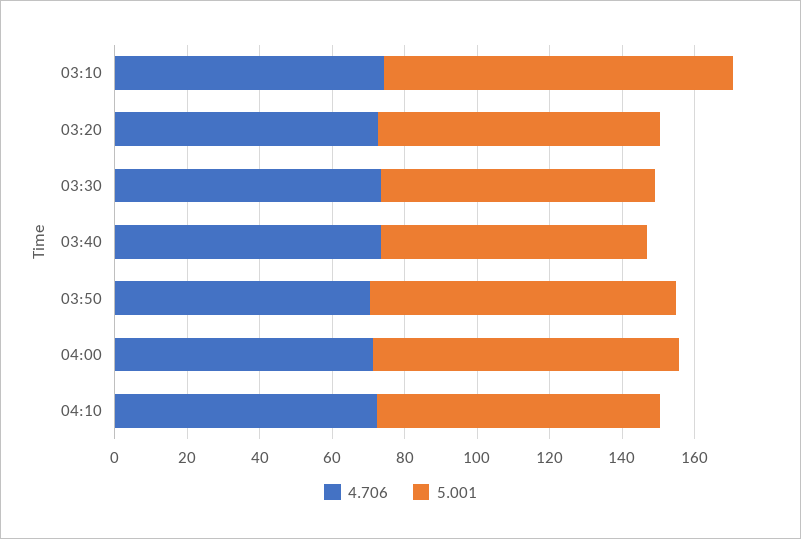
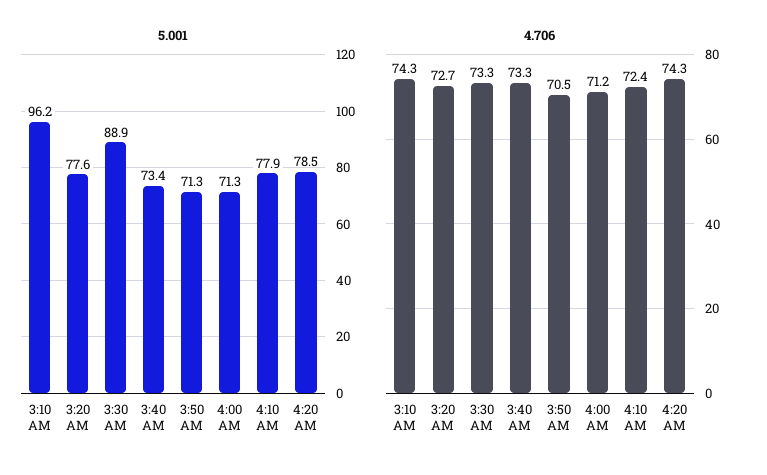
5.001, 03:30: 75 -> 88.9
5.001, 03:50: 85 -> 71.3
5.001, 04:00: 85 -> 71.3
5.001, 4:20 AM: none -> 78.5
4.706, 4:20 AM: none -> 74.3

